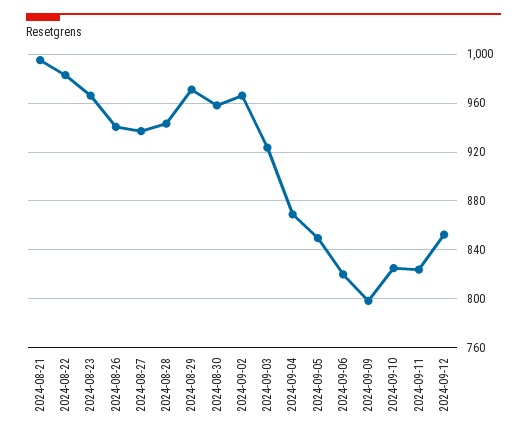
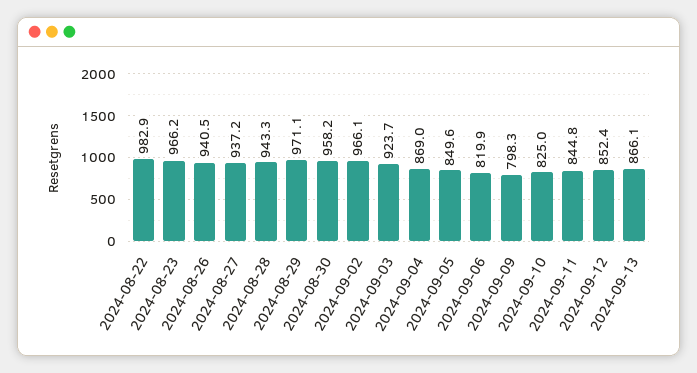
2024-08-21: 995 -> none
2024-09-11: 825 -> 844.8
2024-09-13: none -> 866.1

